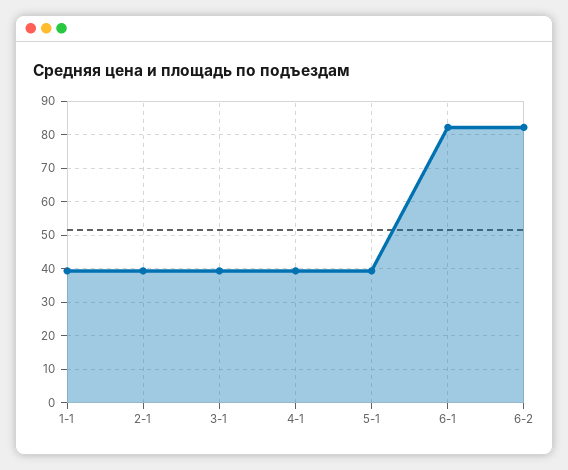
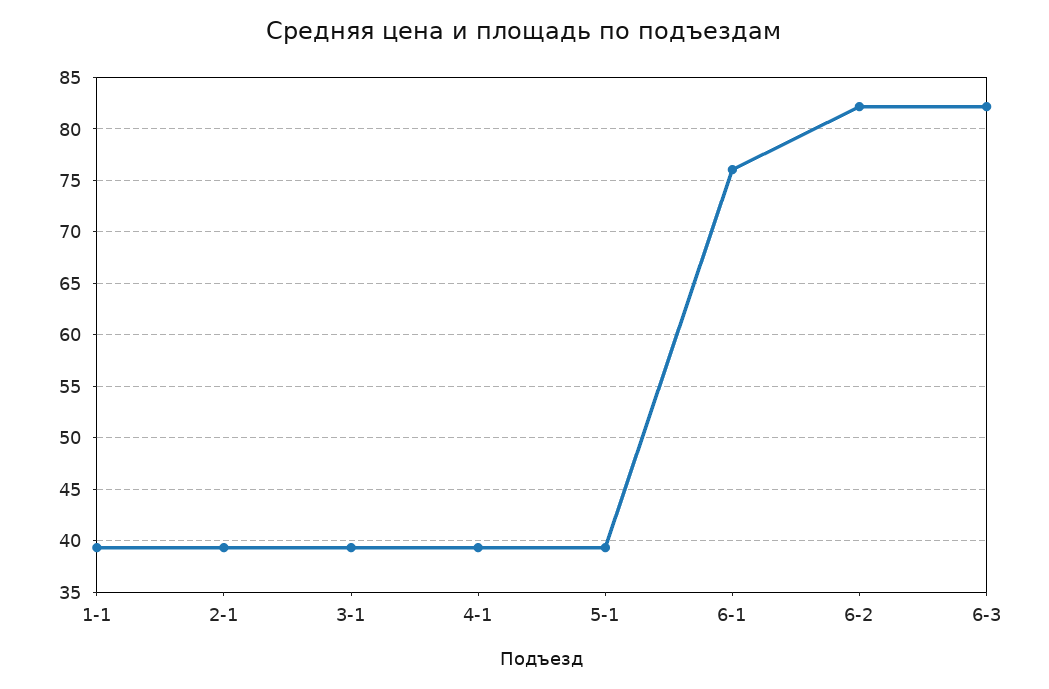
6-1: 82 -> 76
6-3: none -> 82

